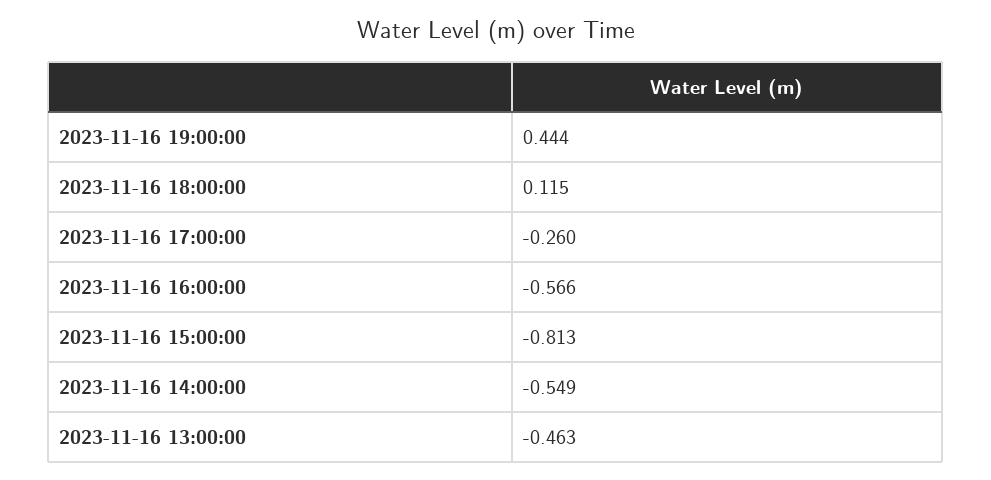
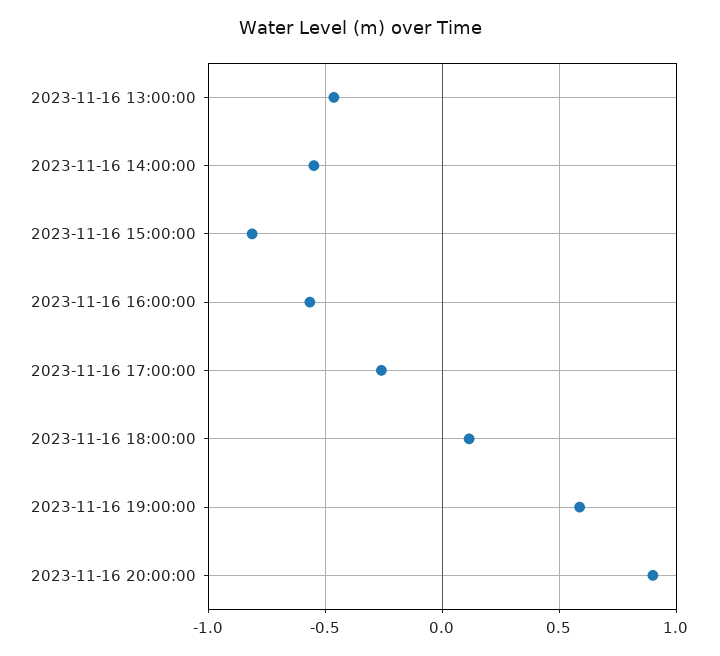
2023-11-16 19:00:00: 0.444 -> 0.6
2023-11-16 20:00:00: none -> 0.9

